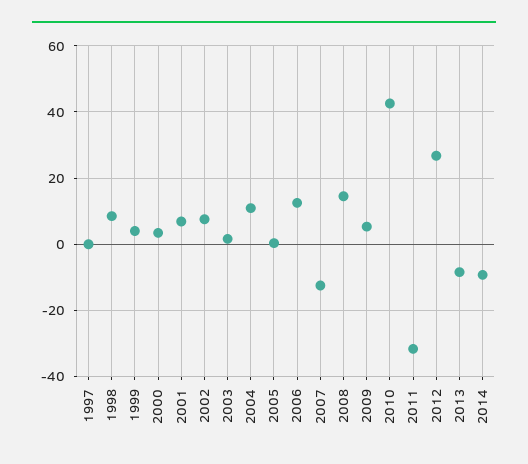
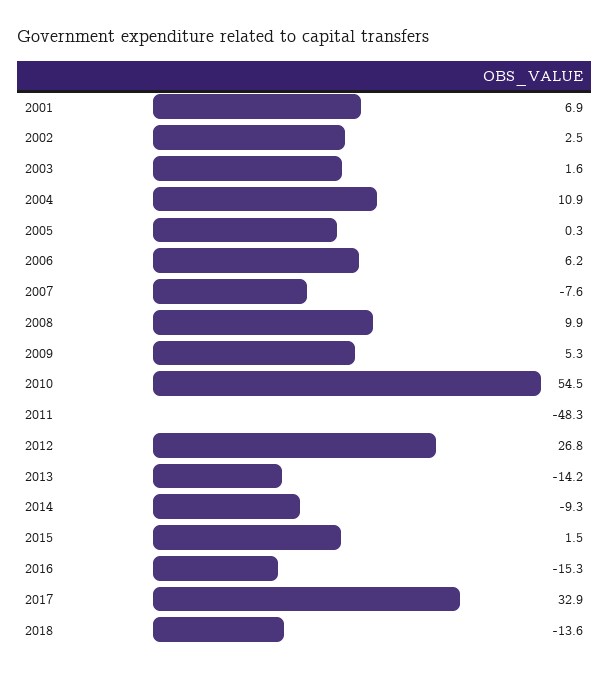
1997: 0 -> none
1998: 8 -> none
1999: 4 -> none
2000: 4 -> none
2002: 8 -> 2.5
2006: 12 -> 6.2
2007: -12 -> -7.6
2008: 14 -> 9.9
2010: 42 -> 54.5
2011: -32 -> -48.3
2013: -8 -> -14.2
2015: none -> 1.5
2016: none -> -15.3
2017: none -> 32.9
2018: none -> -13.6

